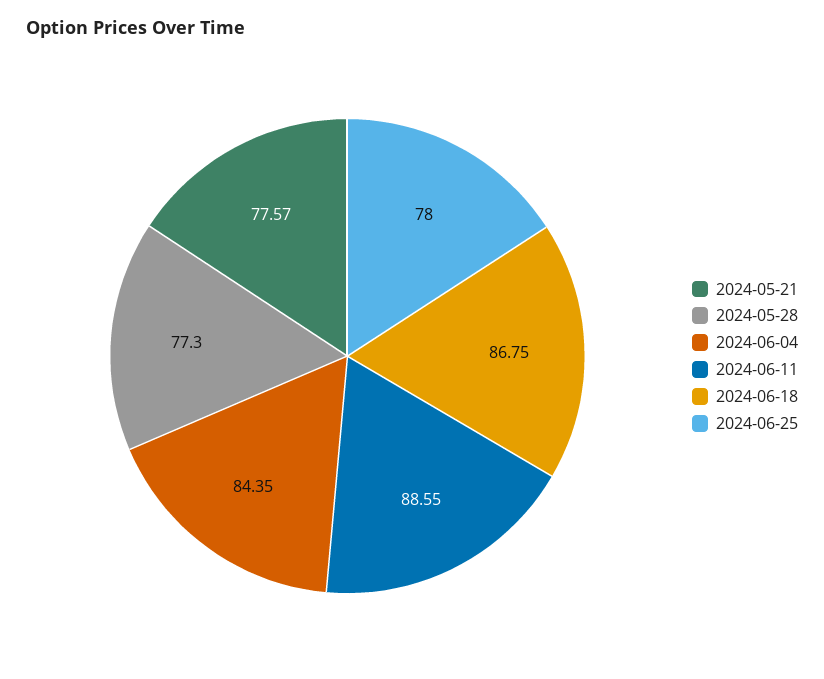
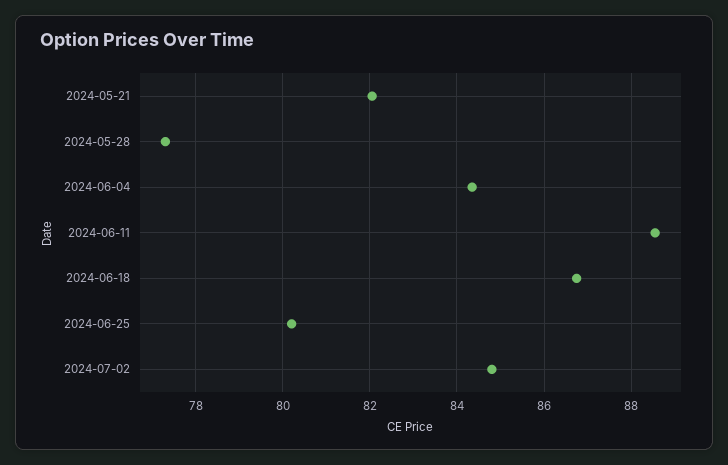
2024-05-21: 77.57 -> 82
2024-06-25: 78 -> 80.2
2024-07-02: none -> 84.8

